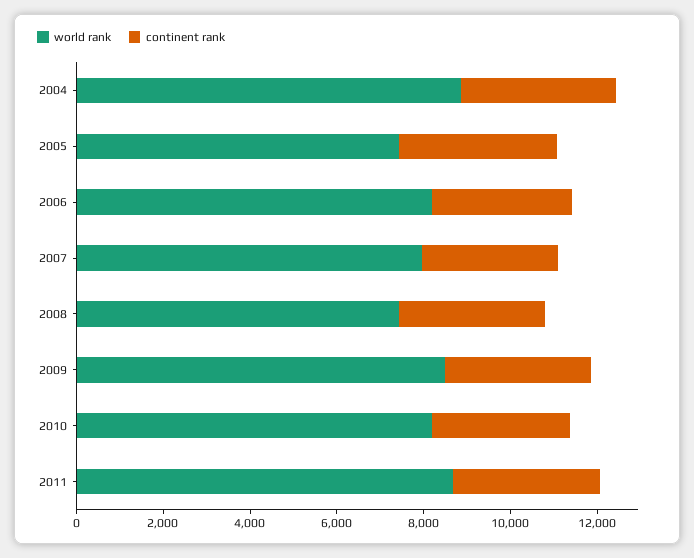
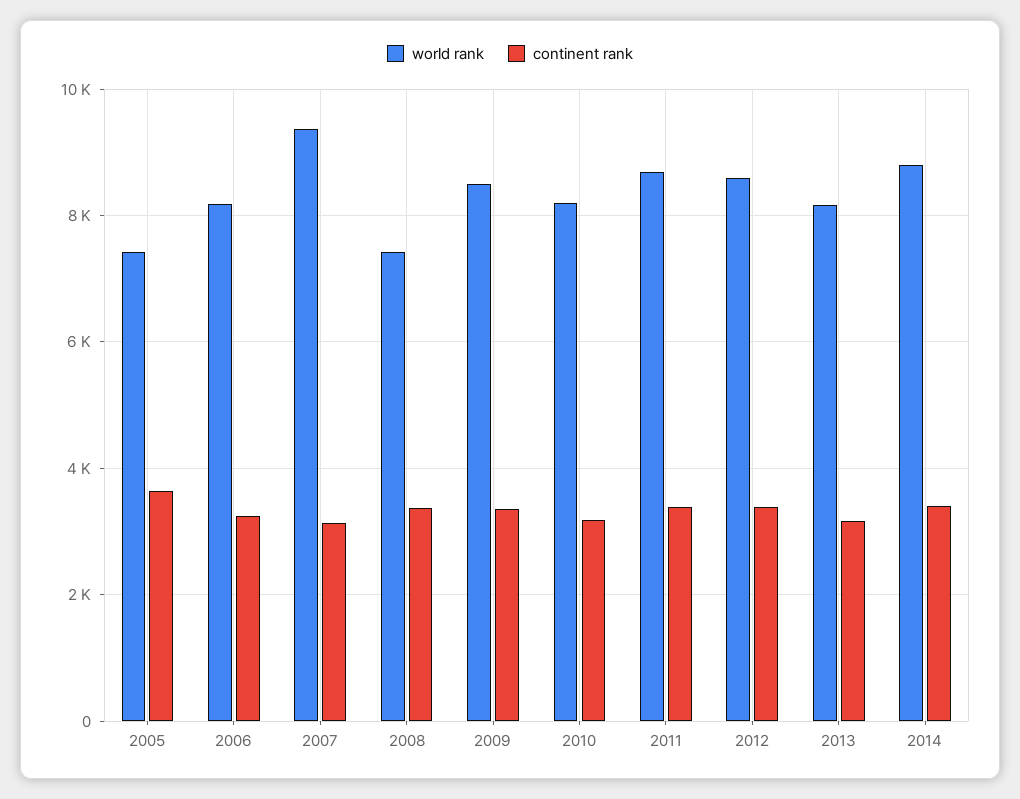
world rank, 2004: 9000 -> none
continent rank, 2004: 3500 -> none
world rank, 2007: 8000 -> 9400
world rank, 2012: none -> 8600
continent rank, 2012: none -> 3400
world rank, 2013: none -> 8200
continent rank, 2013: none -> 3200
world rank, 2014: none -> 8800
continent rank, 2014: none -> 3400

